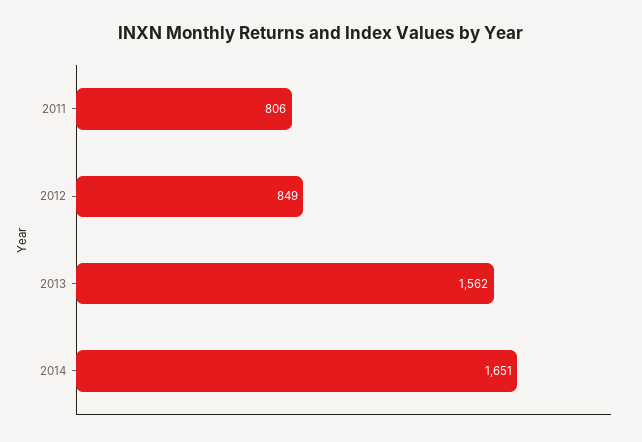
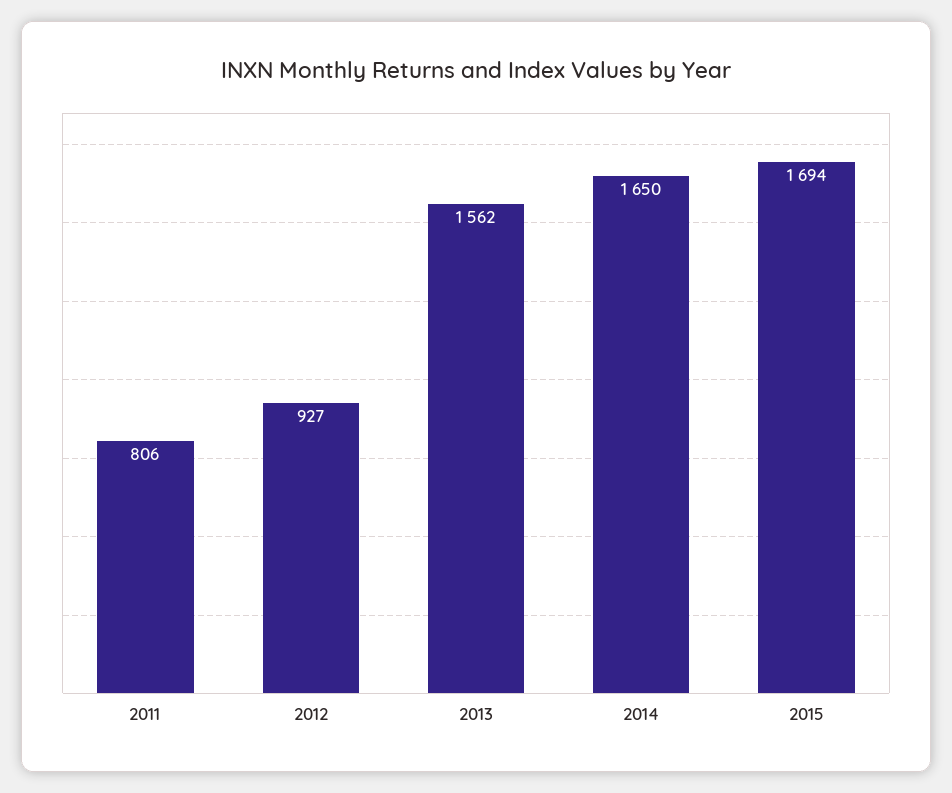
2012: 849 -> 927
2014: 1651 -> 1650
2015: none -> 1694

